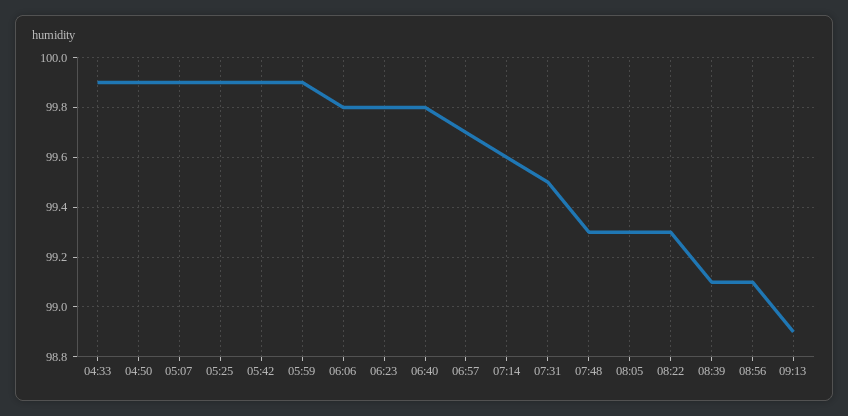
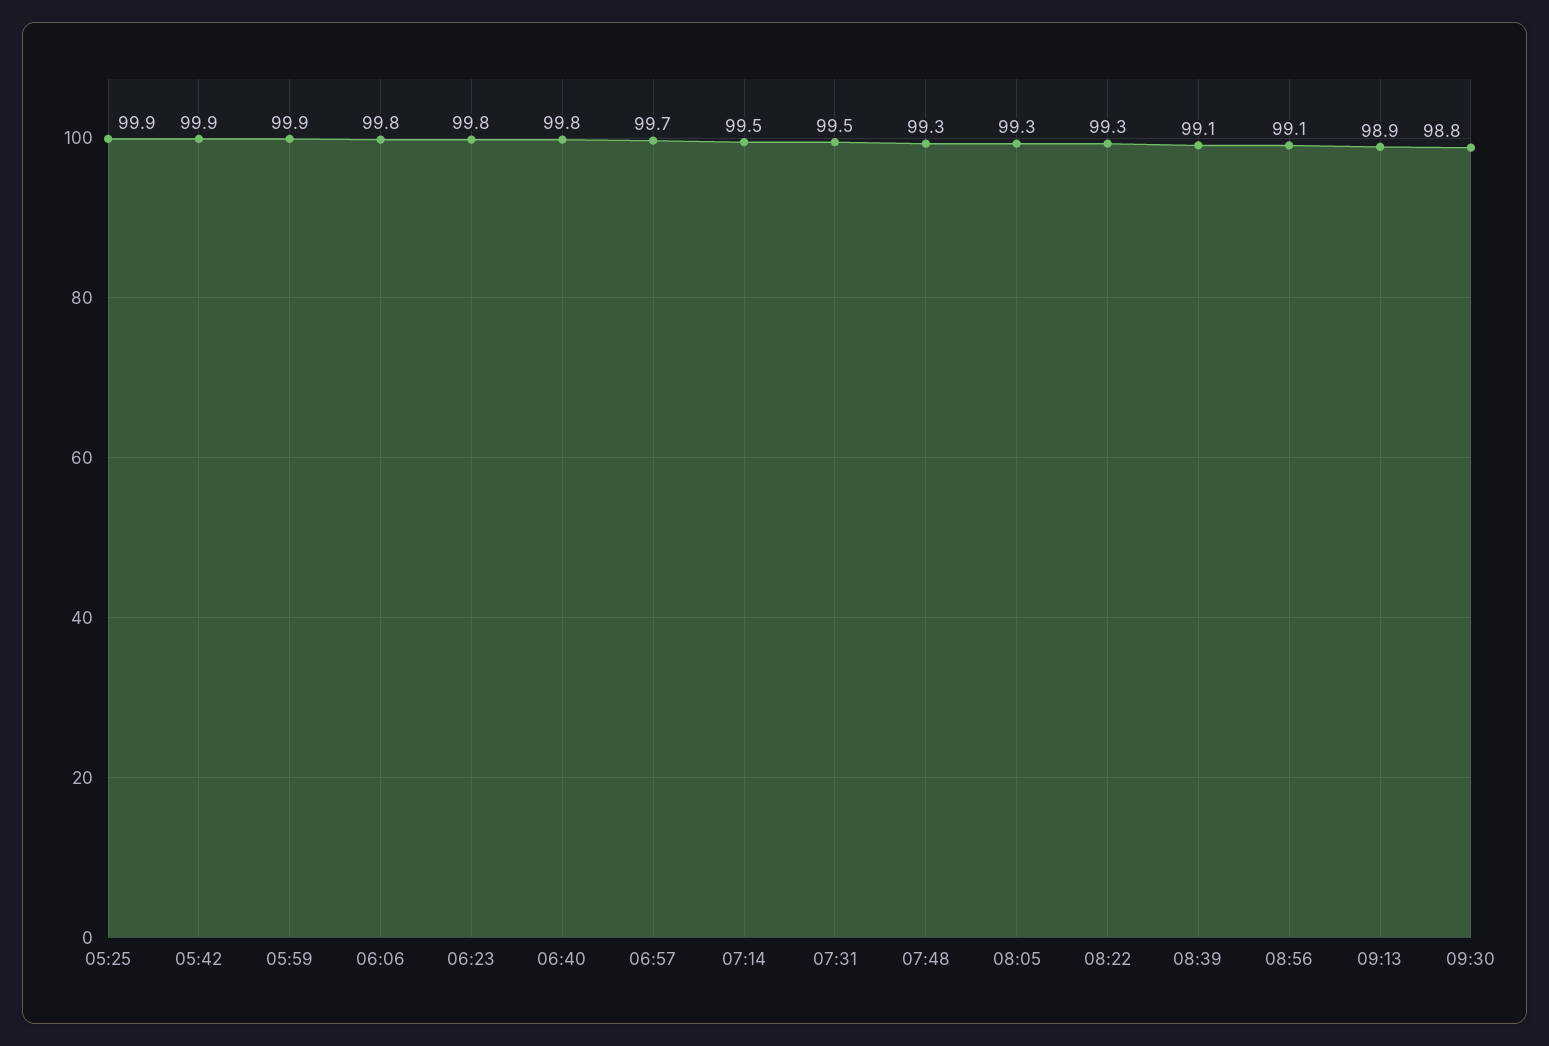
04:33: 99.9 -> none
04:50: 99.9 -> none
05:07: 99.9 -> none
07:14: 99.6 -> 99.5
09:30: none -> 98.8

